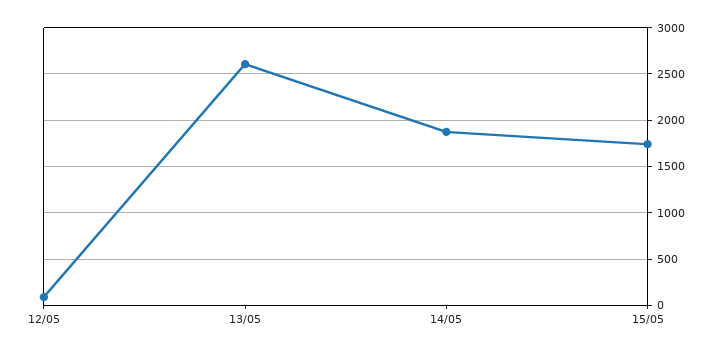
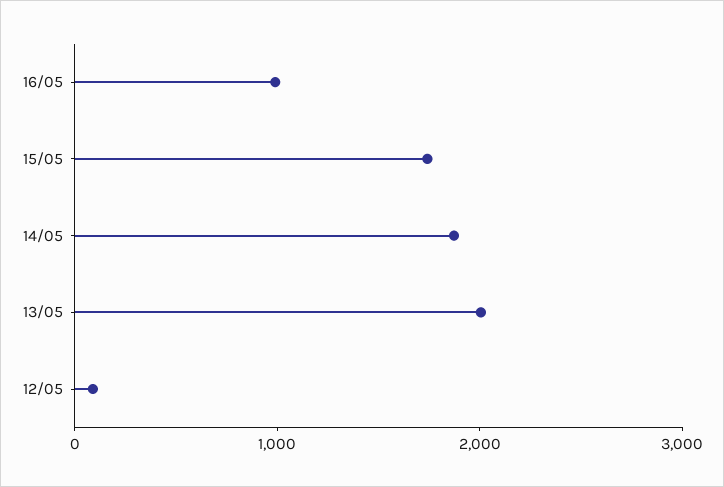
13/05: 2600 -> 2000
16/05: none -> 1000

